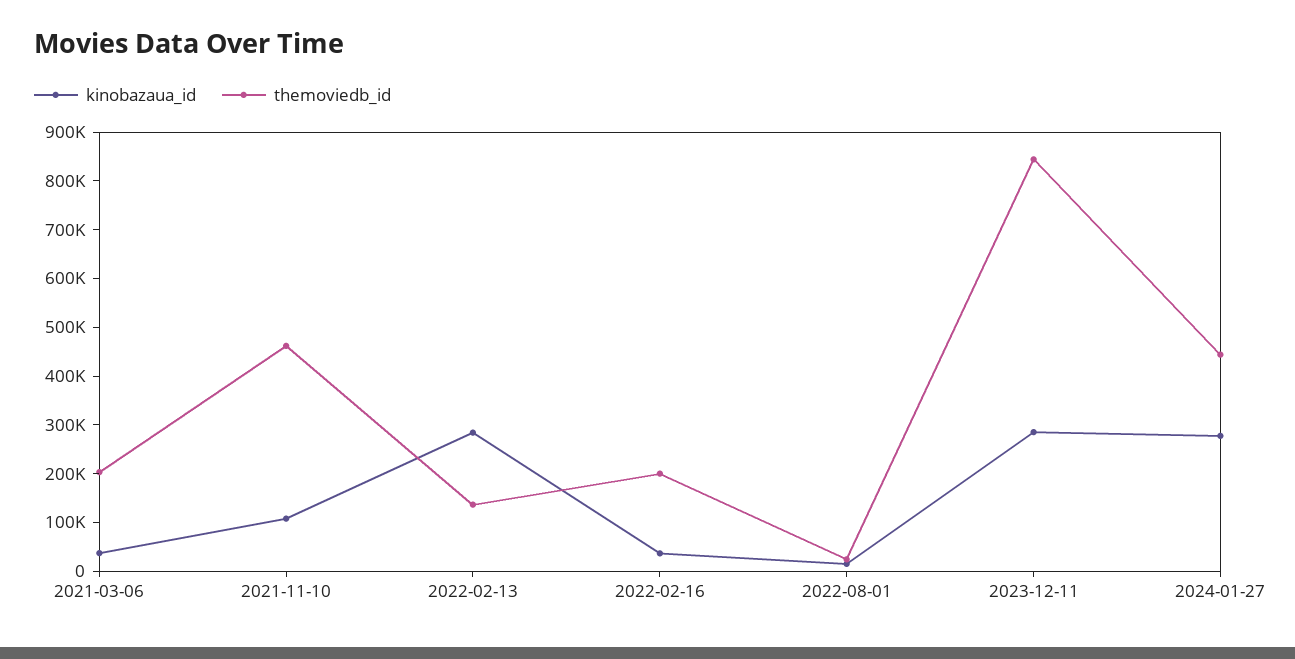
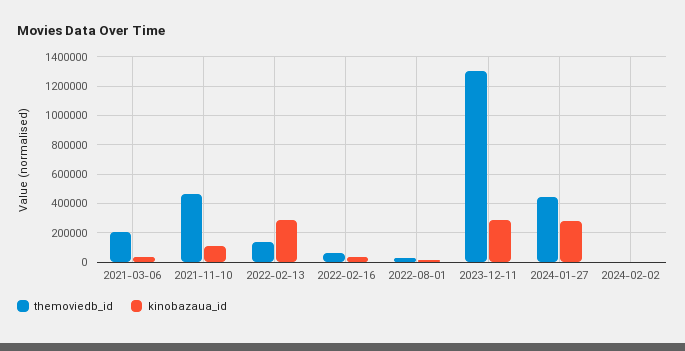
themoviedb_id, 2022-02-16: 200000 -> 50000
themoviedb_id, 2023-12-11: 840000 -> 1300000
themoviedb_id, 2024-02-02: none -> 0
kinobazaua_id, 2024-02-02: none -> 0

